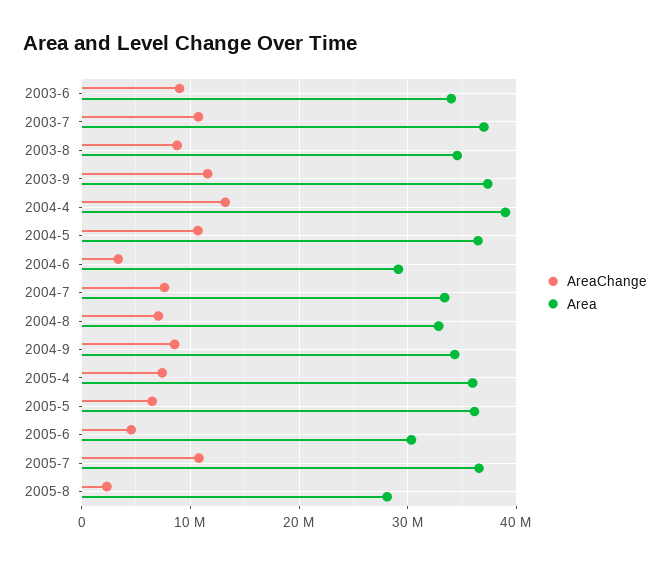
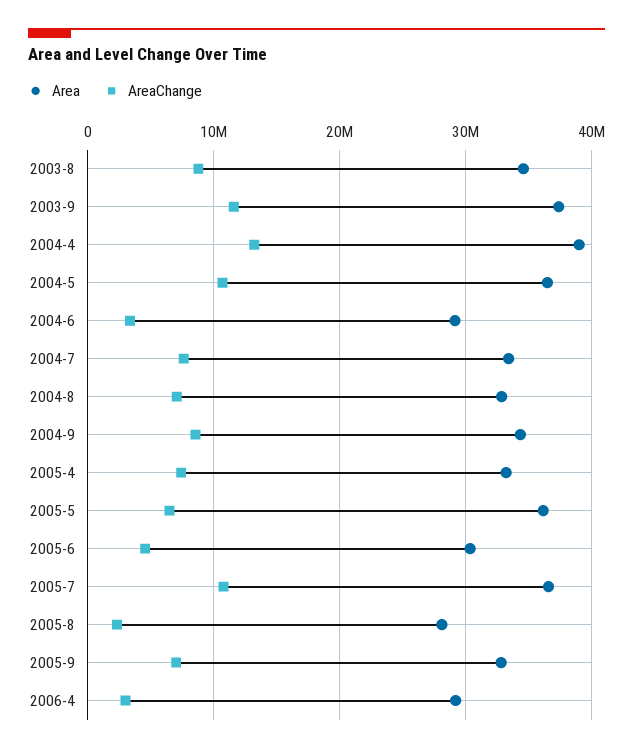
AreaChange, 2003-6: 9000000 -> none
Area, 2003-6: 34000000 -> none
AreaChange, 2003-7: 11000000 -> none
Area, 2003-7: 37000000 -> none
Area, 2005-4: 36000000 -> 33000000
Area, 2005-9: none -> 33000000
AreaChange, 2005-9: none -> 7000000
Area, 2006-4: none -> 29000000
AreaChange, 2006-4: none -> 3000000

